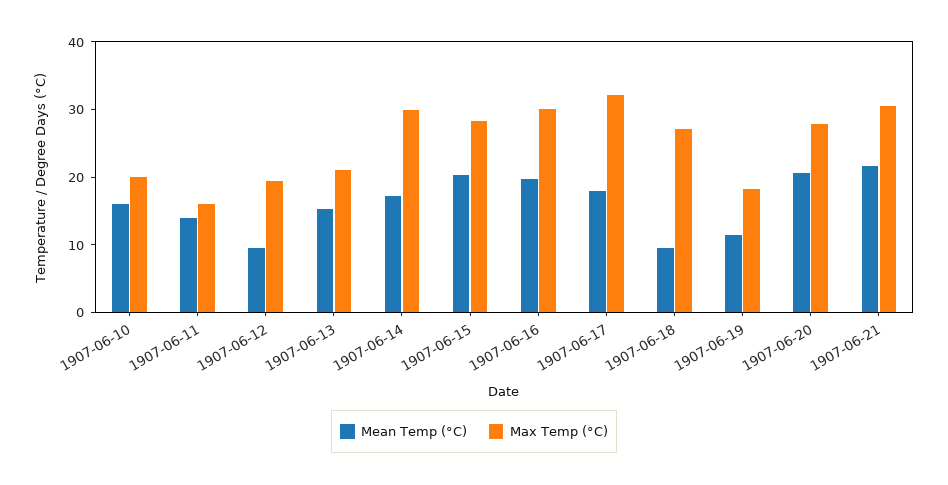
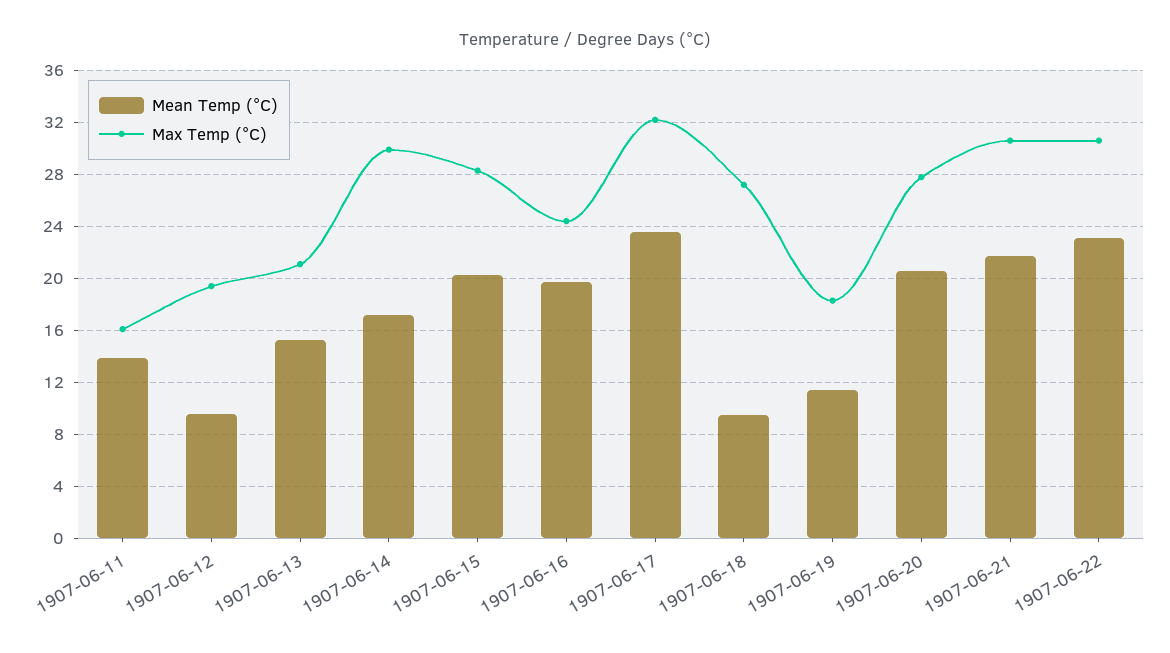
Mean Temp (°C), 1907-06-10: 16 -> none
Max Temp (°C), 1907-06-10: 20 -> none
Max Temp (°C), 1907-06-16: 30 -> 24.5
Mean Temp (°C), 1907-06-17: 18 -> 23.5
Mean Temp (°C), 1907-06-22: none -> 23
Max Temp (°C), 1907-06-22: none -> 30.5

